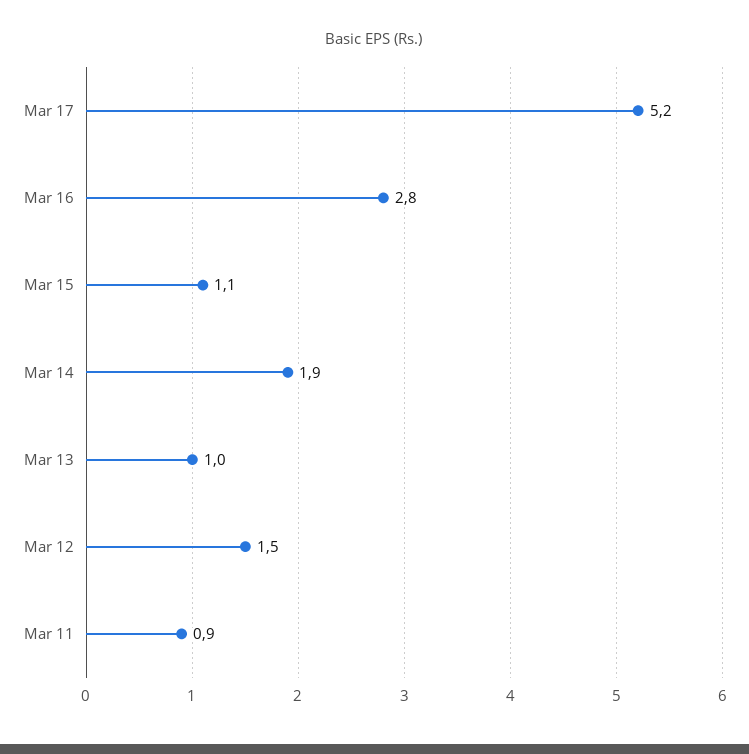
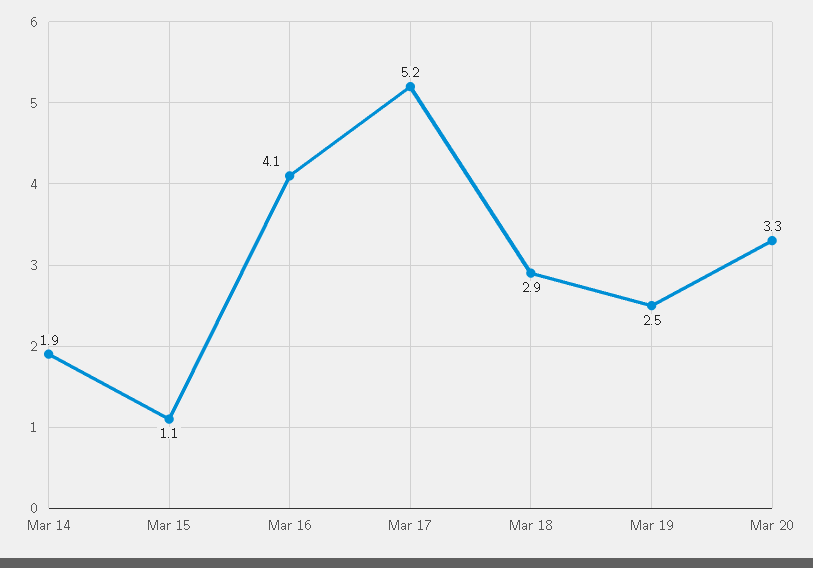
Mar 16: 2.8 -> 4.1
Mar 13: 1 -> none
Mar 12: 1.5 -> none
Mar 11: 0.9 -> none
Mar 18: none -> 2.9
Mar 19: none -> 2.5
Mar 20: none -> 3.3

